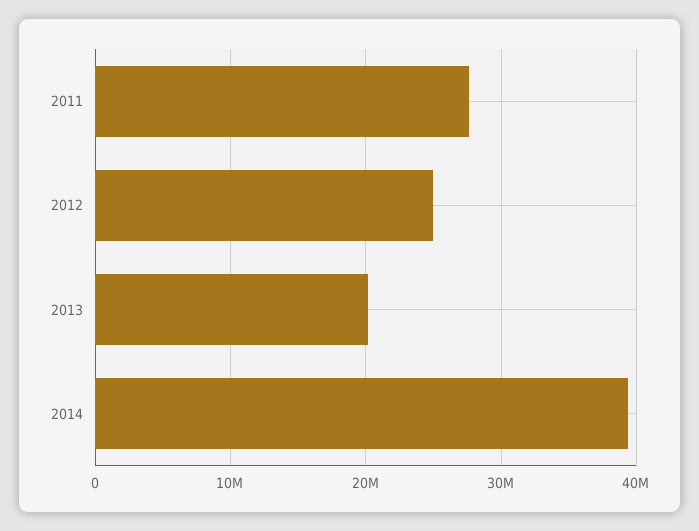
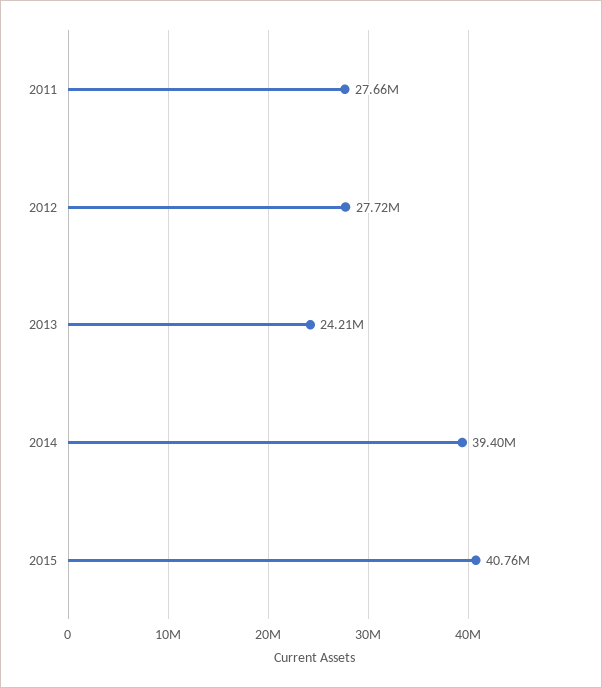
2012: 25000000 -> 27720000
2013: 20000000 -> 24210000
2015: none -> 40760000

